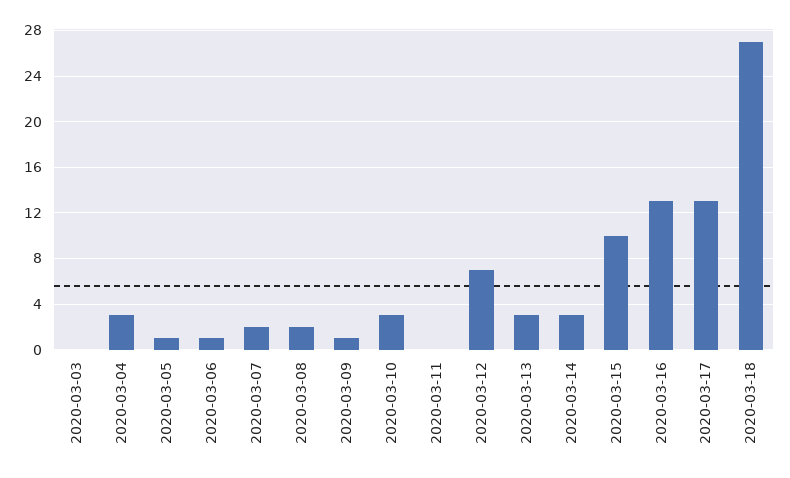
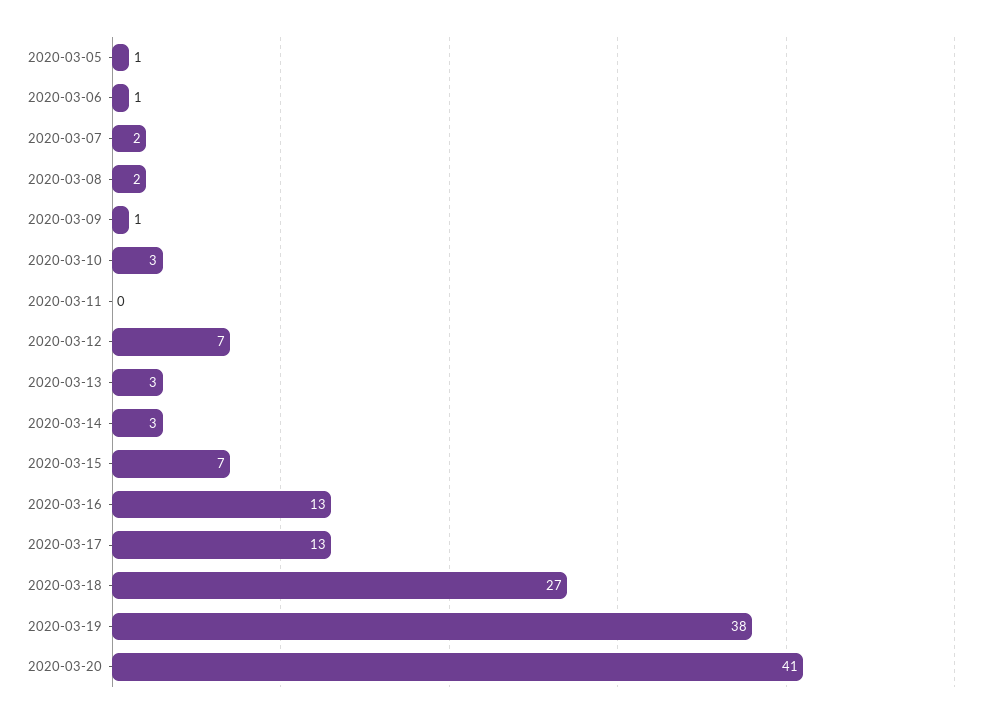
2020-03-03: 0 -> none
2020-03-04: 3 -> none
2020-03-15: 10 -> 7
2020-03-19: none -> 38
2020-03-20: none -> 41

